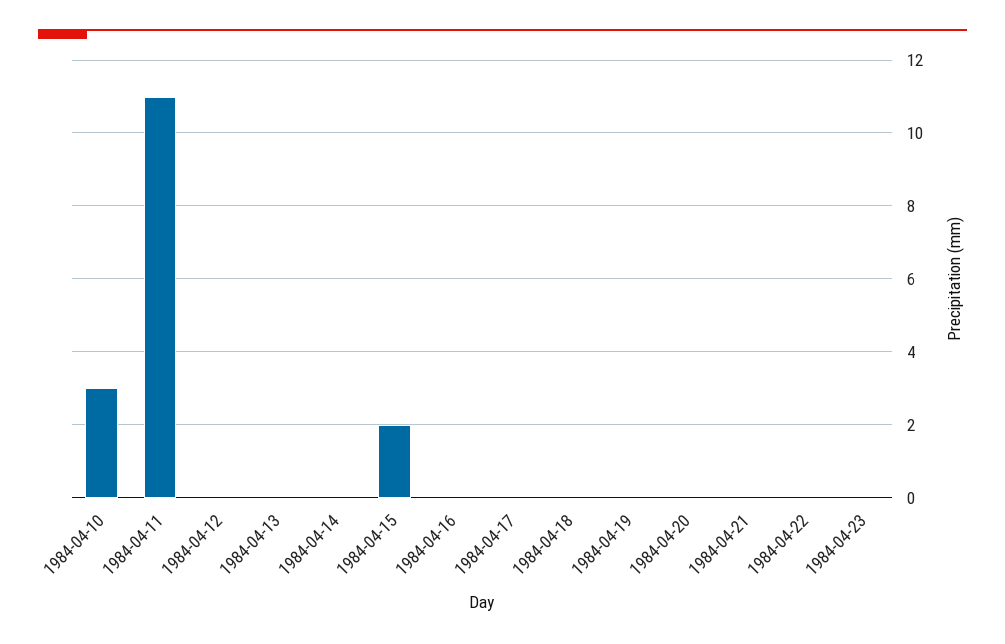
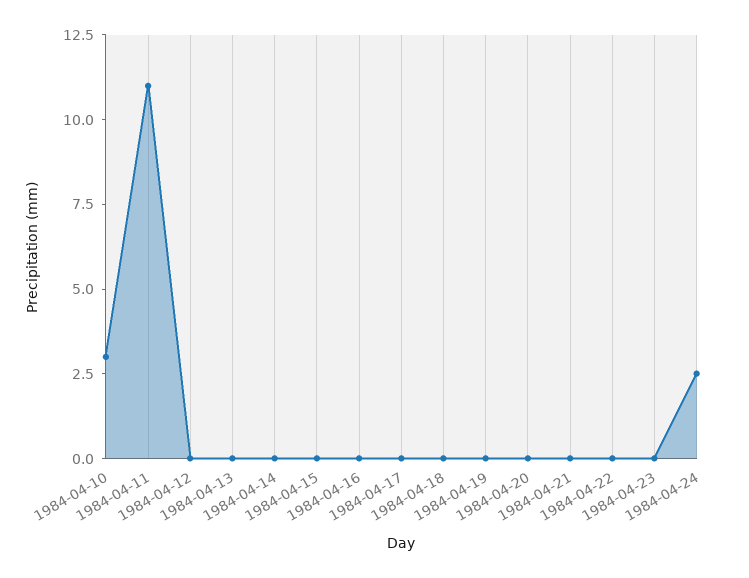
1984-04-15: 2 -> 0
1984-04-24: none -> 2.5

